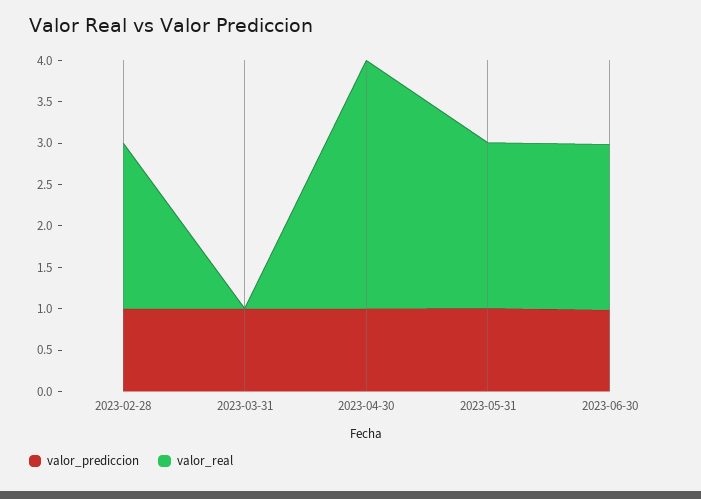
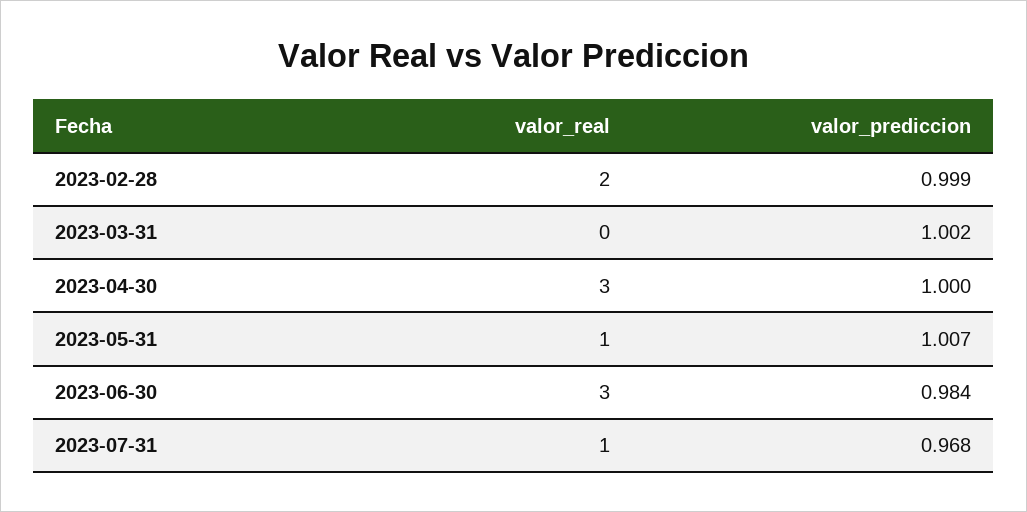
valor_real, 2023-05-31: 2 -> 1
valor_real, 2023-06-30: 2 -> 3
valor_real, 2023-07-31: none -> 1
valor_prediccion, 2023-07-31: none -> 0.968

